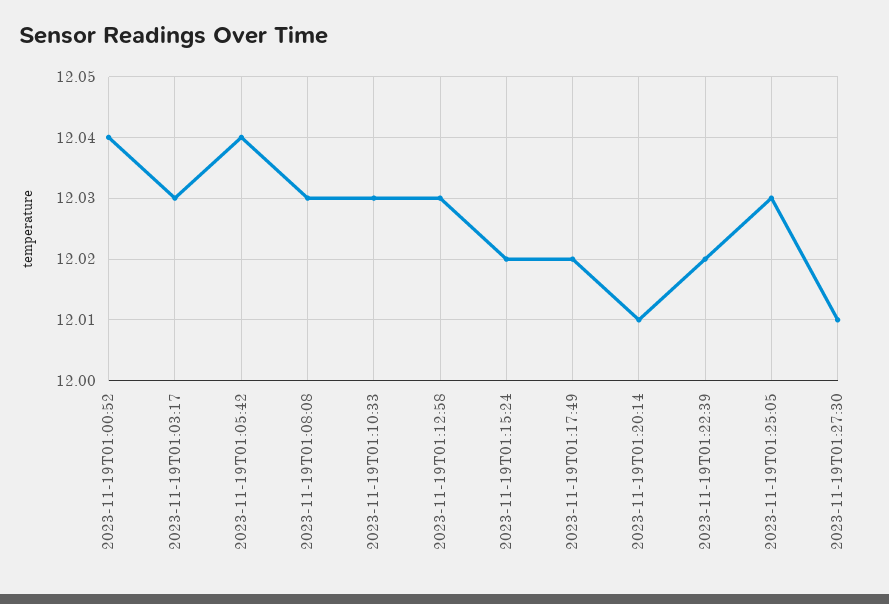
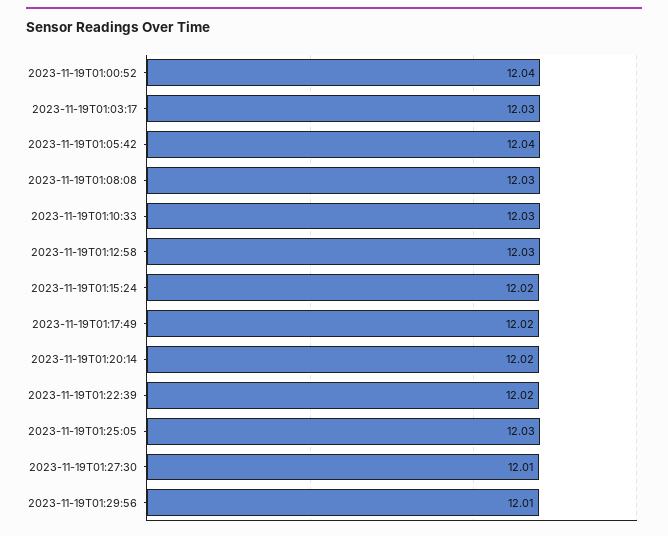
2023-11-19T01:20:14: 12.01 -> 12.02
2023-11-19T01:29:56: none -> 12.01

